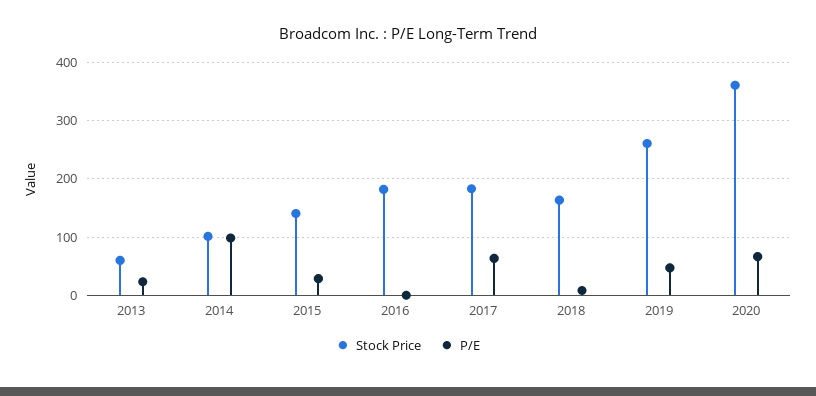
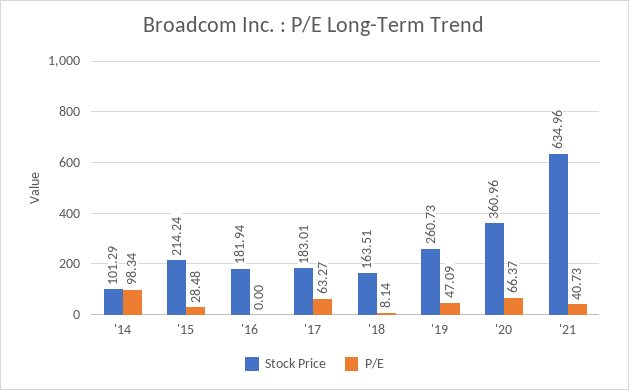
Stock Price, 2013: 60 -> none
P/E, 2013: 20 -> none
Stock Price, 2015: 140 -> 214.24
Stock Price, '21: none -> 634.96
P/E, '21: none -> 40.73

